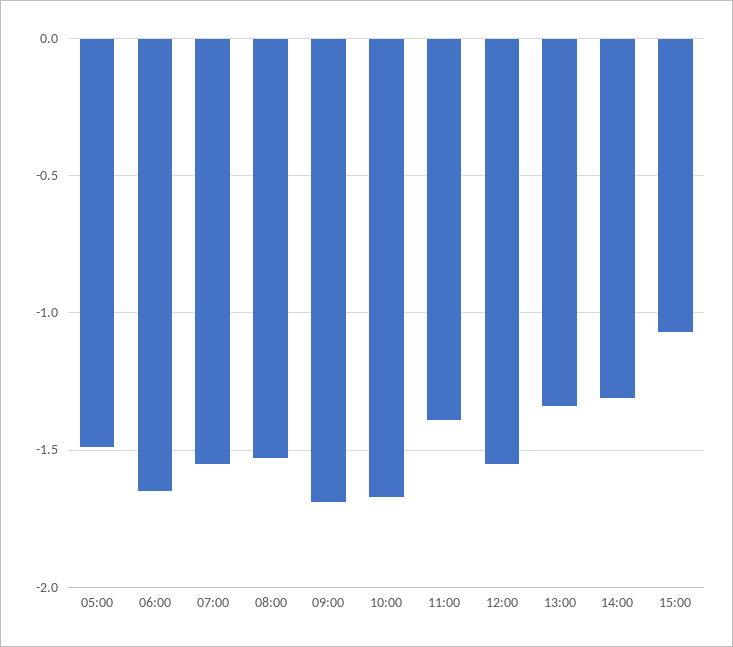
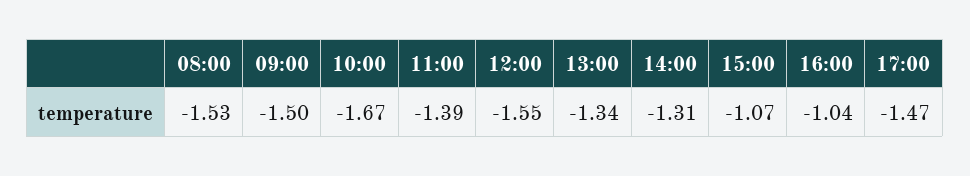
05:00: -1.5 -> none
06:00: -1.65 -> none
07:00: -1.55 -> none
09:00: -1.7 -> -1.5
16:00: none -> -1.04
17:00: none -> -1.47

